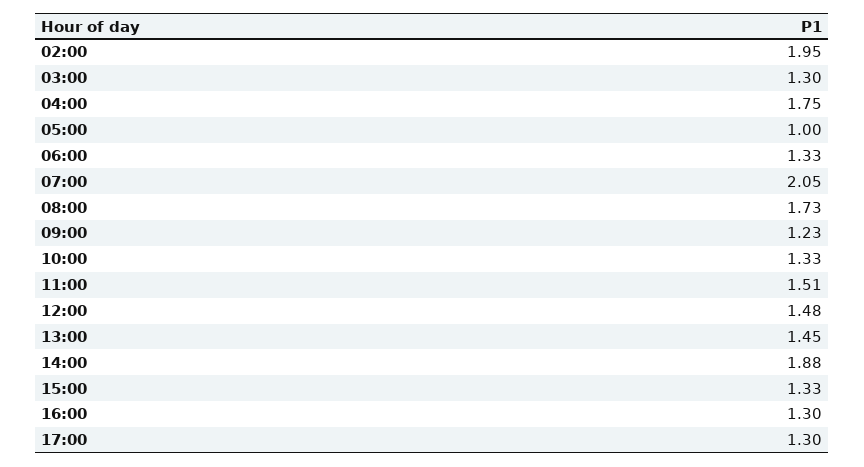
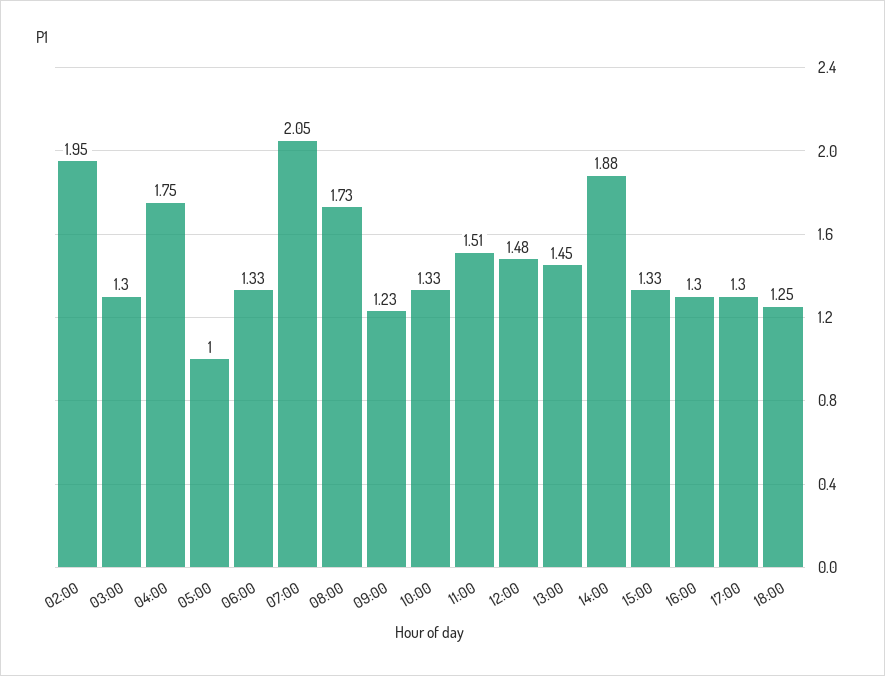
18:00: none -> 1.25

